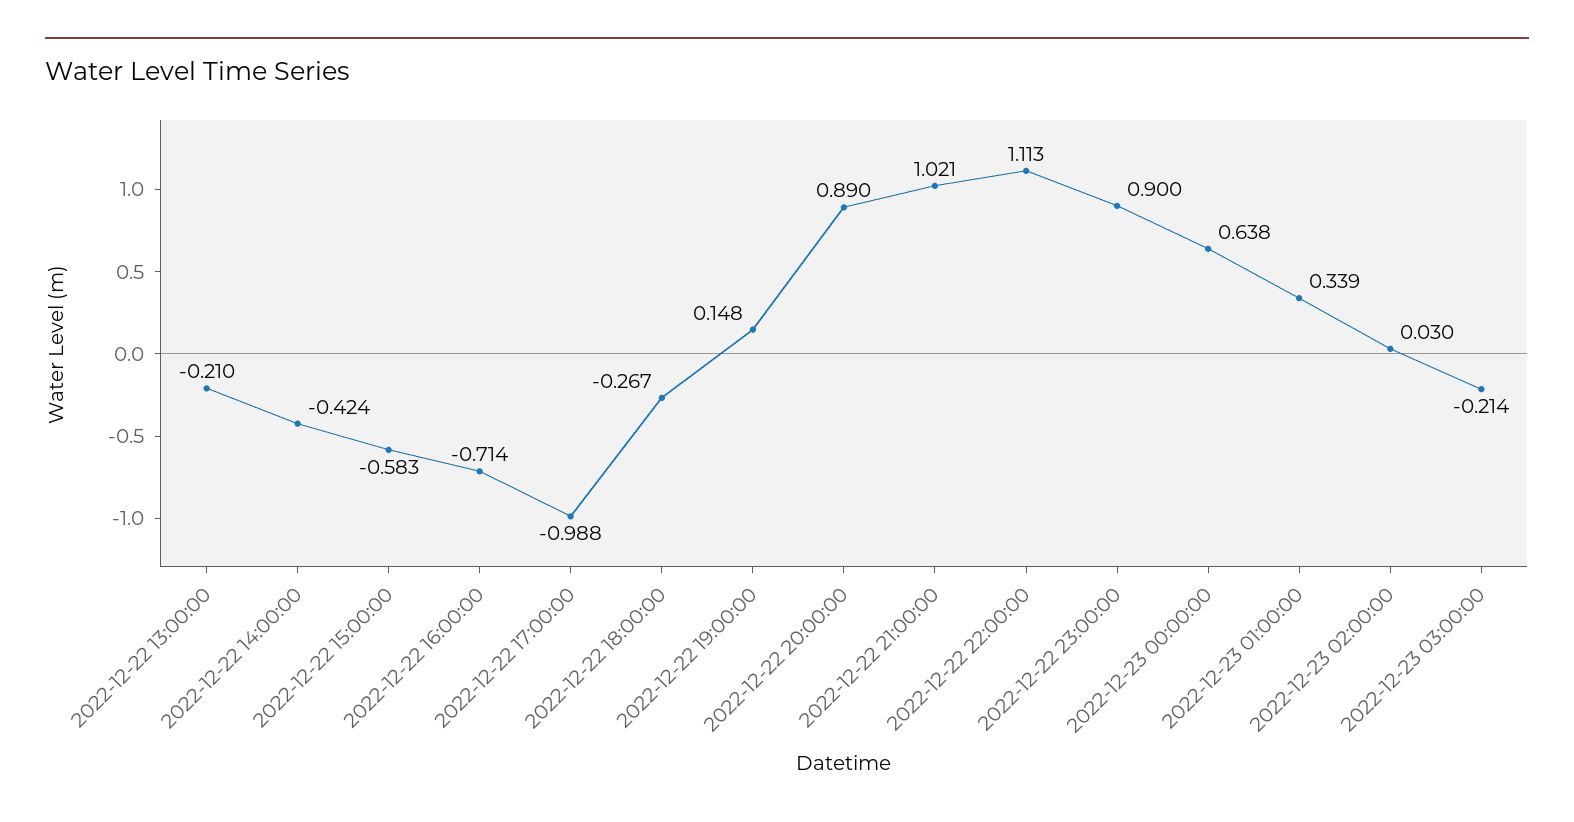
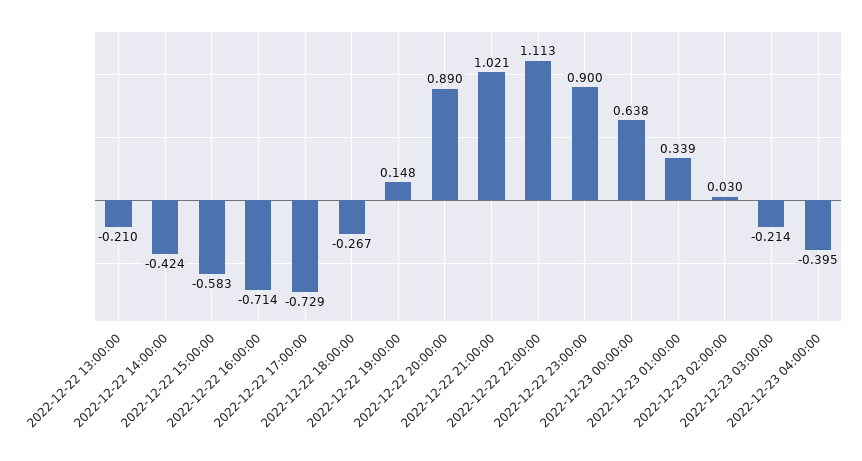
2022-12-22 17:00:00: -0.988 -> -0.729
2022-12-23 04:00:00: none -> -0.395

